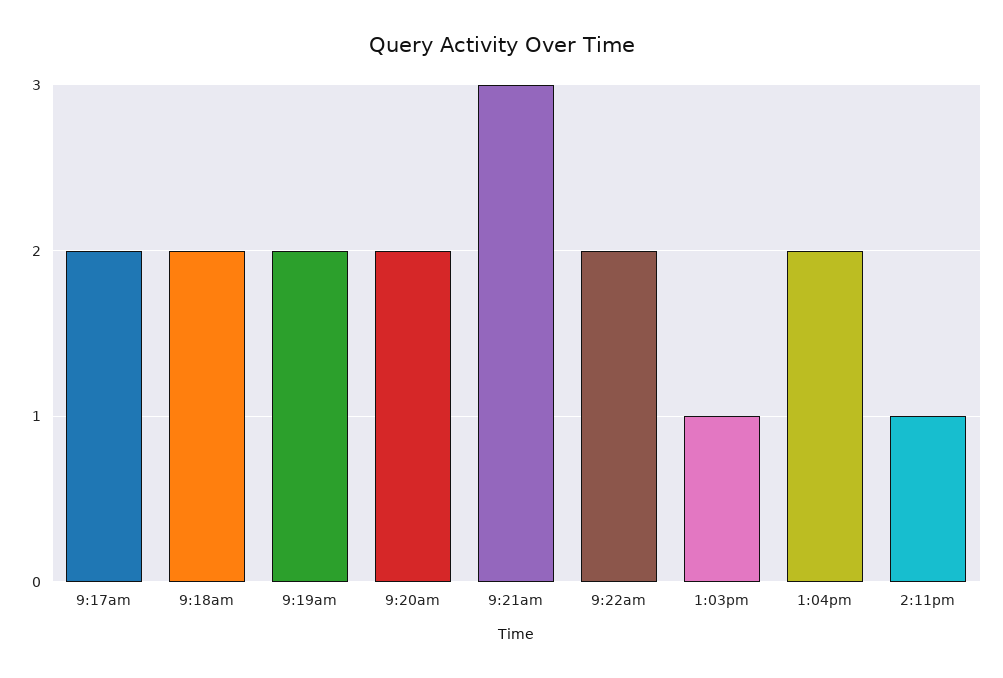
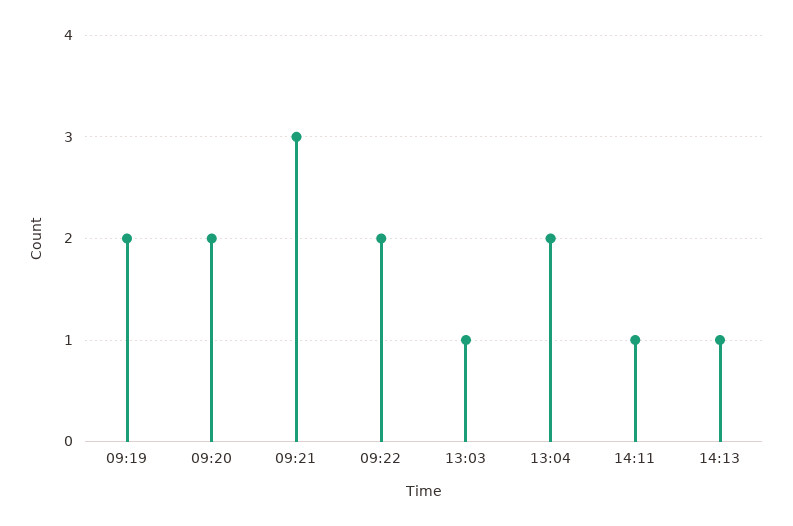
9:17am: 2 -> none
9:18am: 2 -> none
14:13: none -> 1

